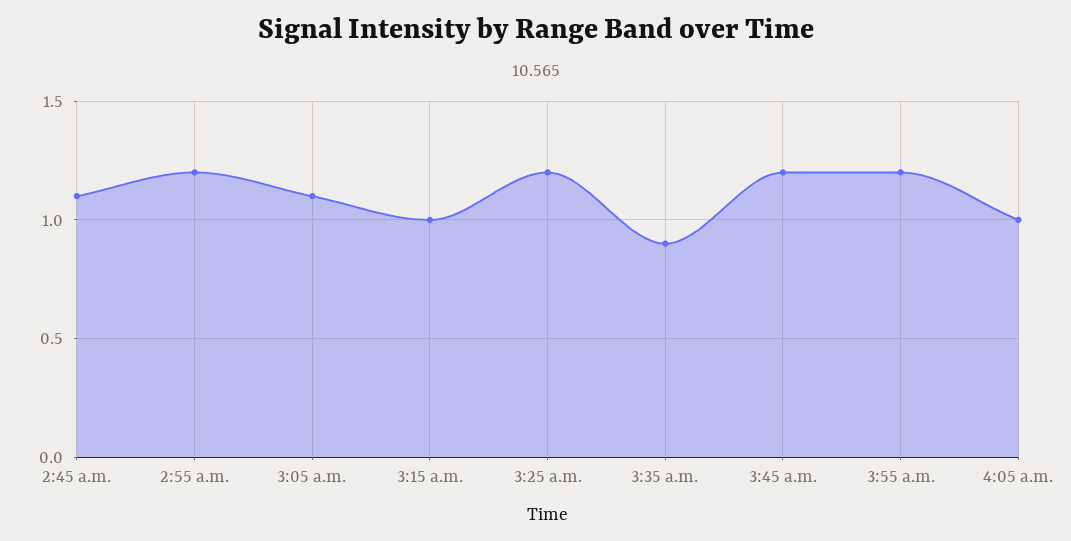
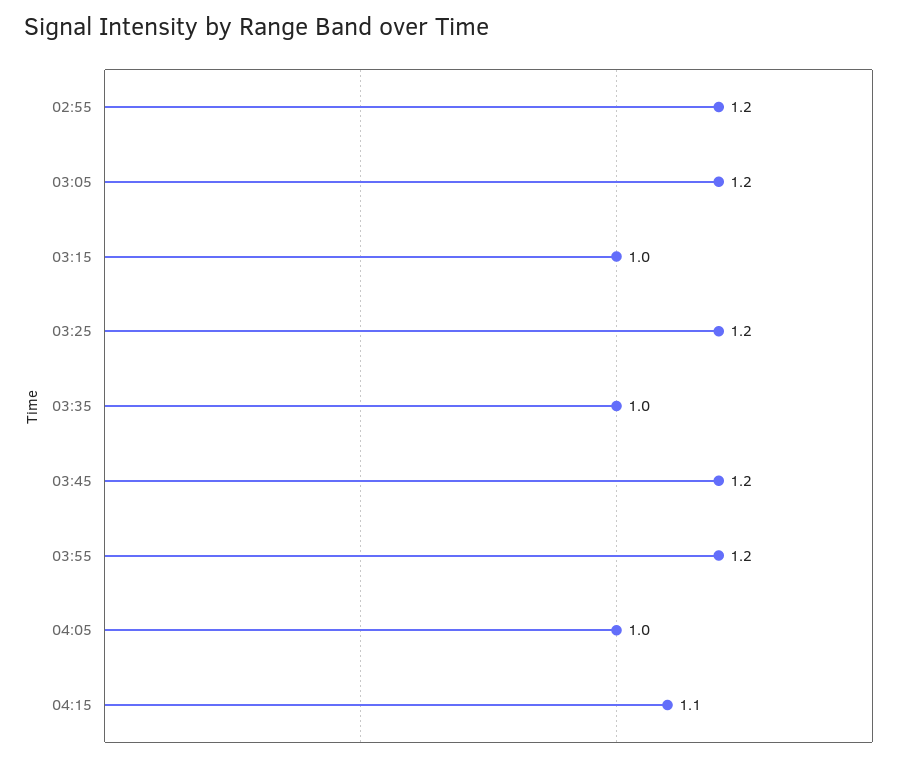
2:45 a.m.: 1.1 -> none
3:05 a.m.: 1.1 -> 1.2
3:35 a.m.: 0.9 -> 1
04:15: none -> 1.1

